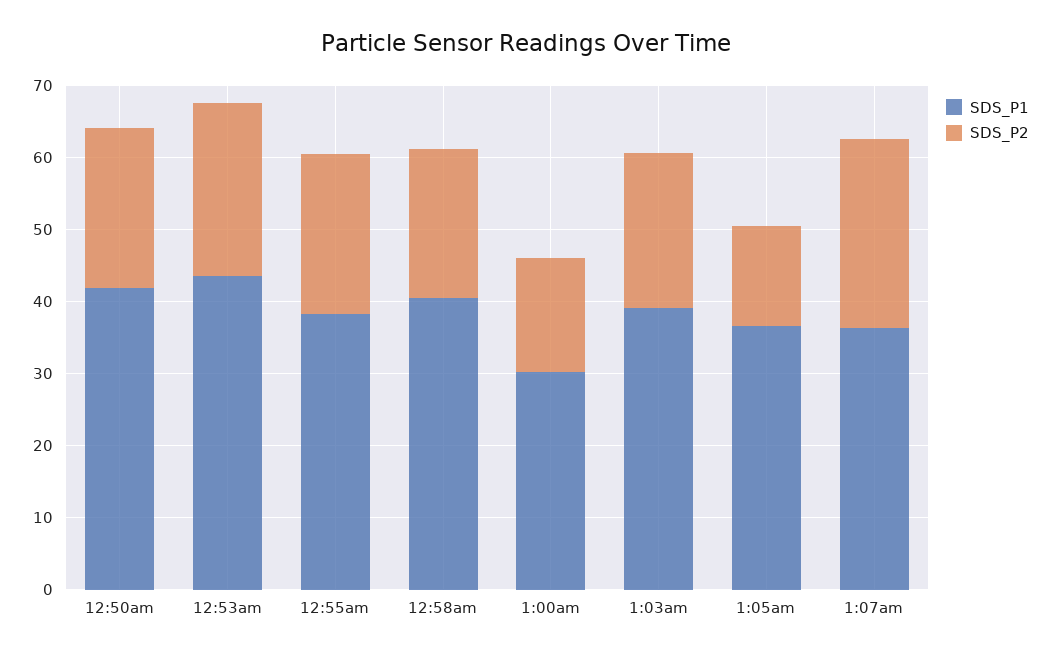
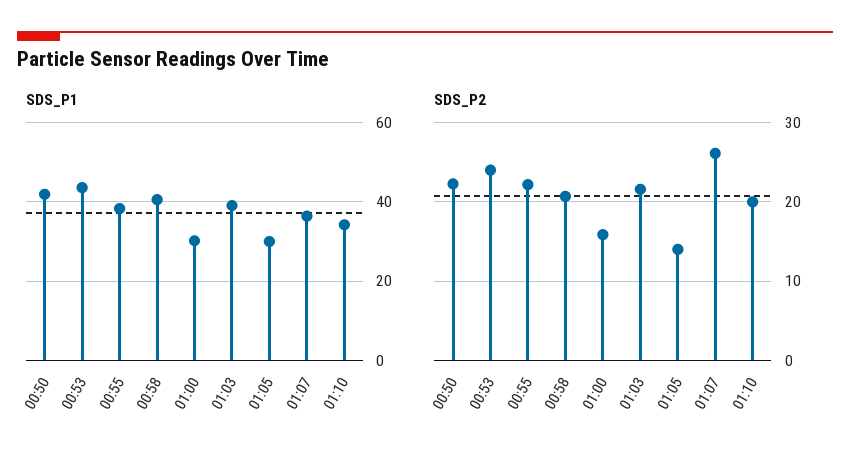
SDS_P1, 1:05am: 36 -> 30
SDS_P1, 01:10: none -> 34
SDS_P2, 01:10: none -> 20

